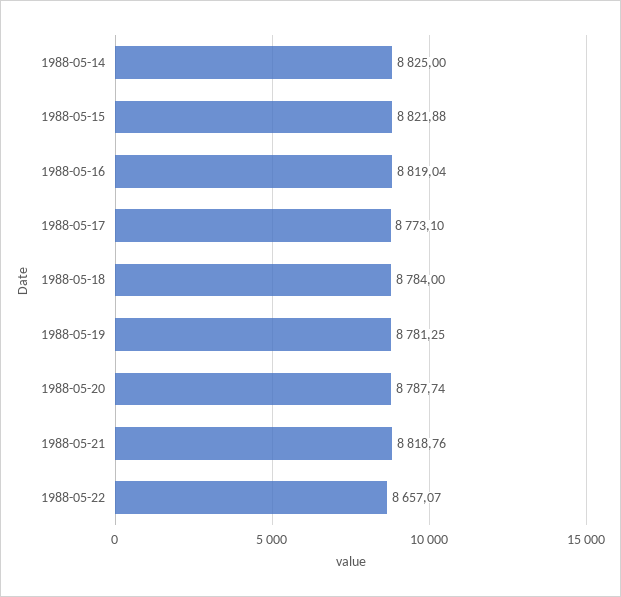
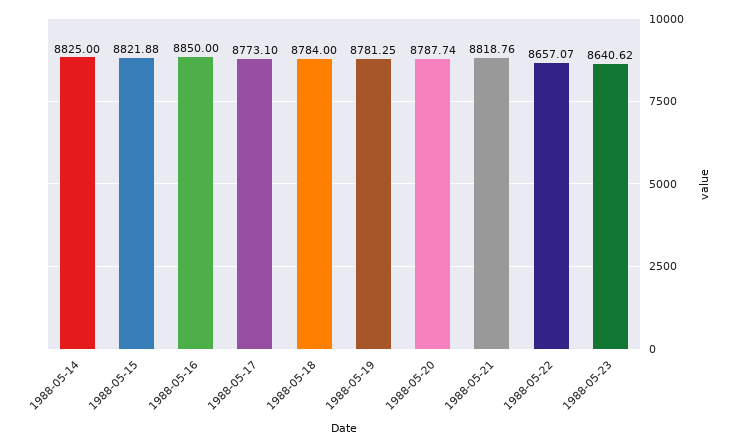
1988-05-16: 8819.04 -> 8850
1988-05-23: none -> 8640.62

